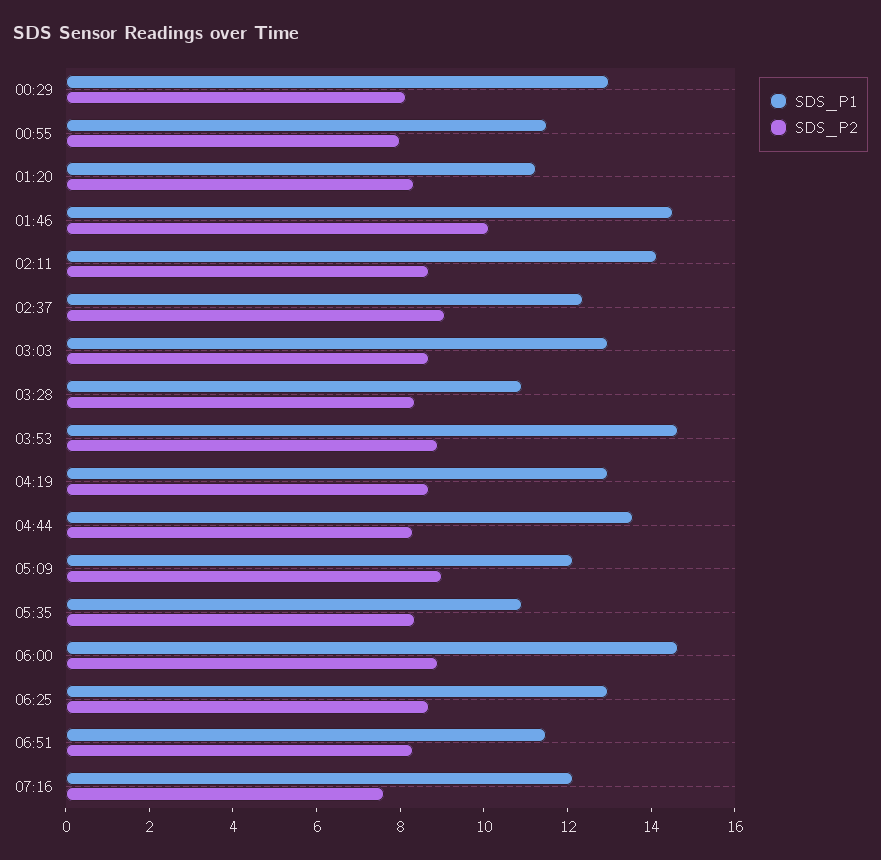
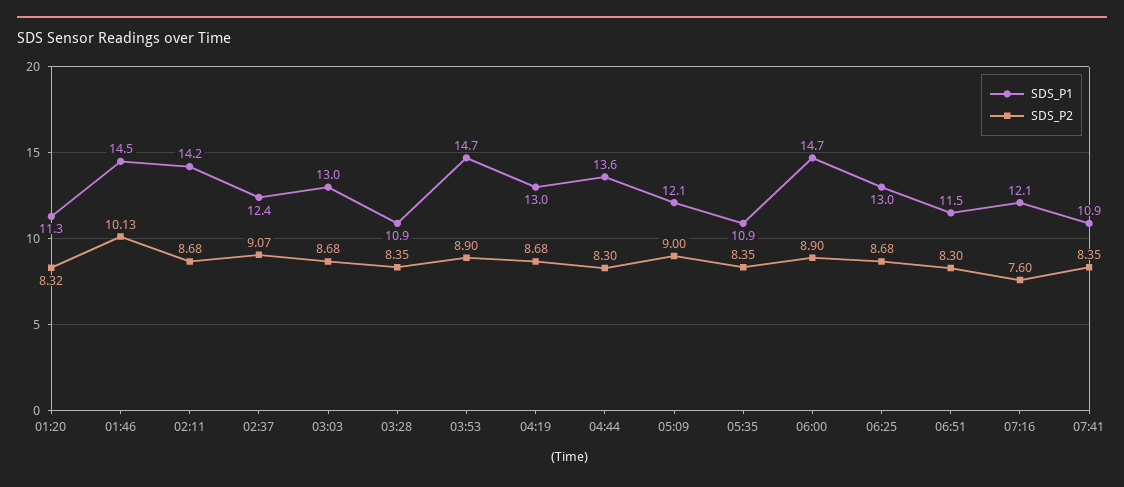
SDS_P1, 00:29: 13 -> none
SDS_P2, 00:29: 8 -> none
SDS_P1, 00:55: 11.5 -> none
SDS_P2, 00:55: 8 -> none
SDS_P1, 07:41: none -> 10.9
SDS_P2, 07:41: none -> 8.35

